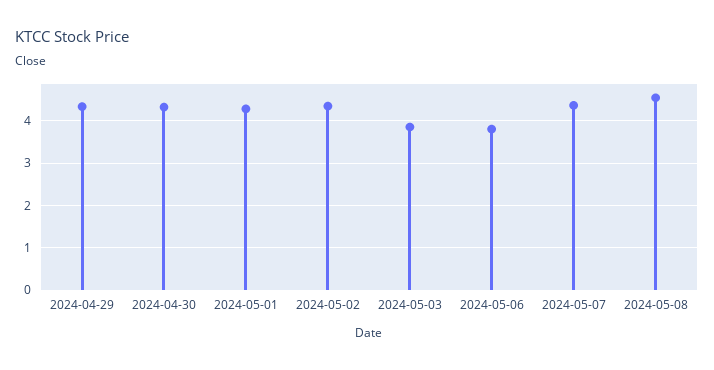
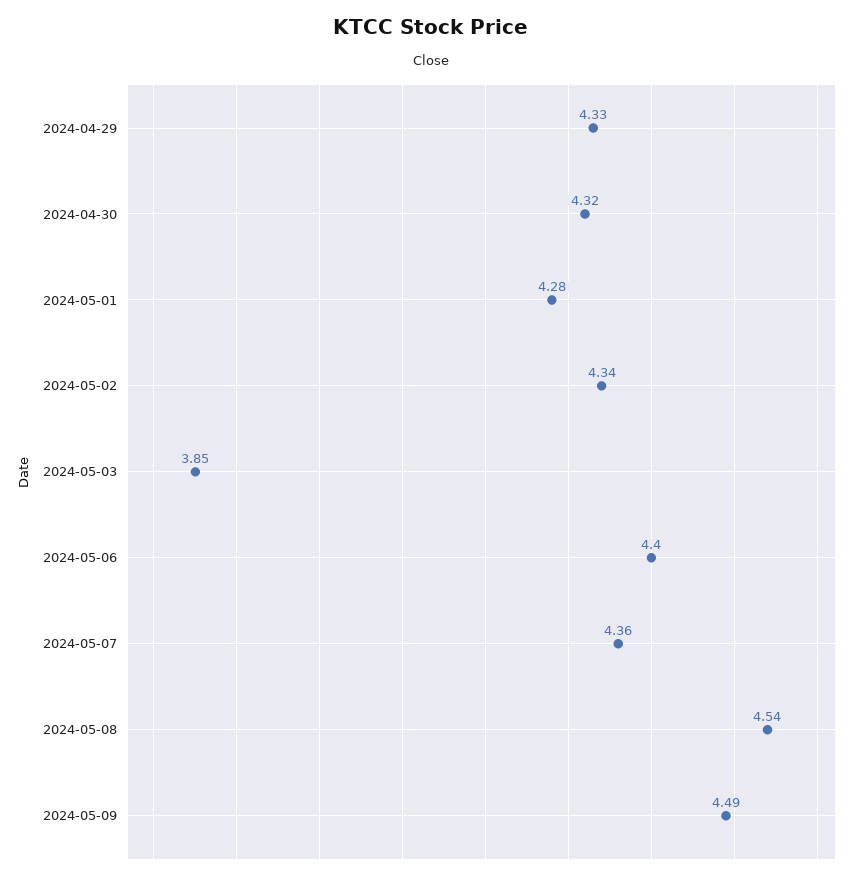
2024-05-06: 3.8 -> 4.4
2024-05-09: none -> 4.49

